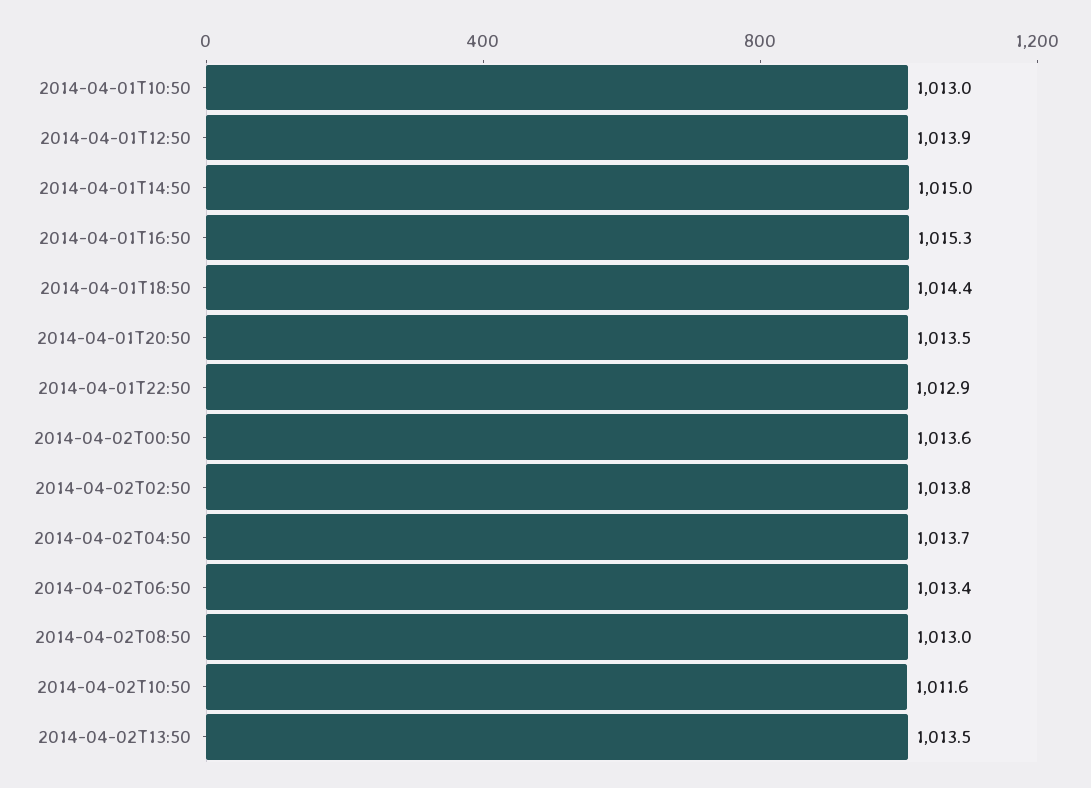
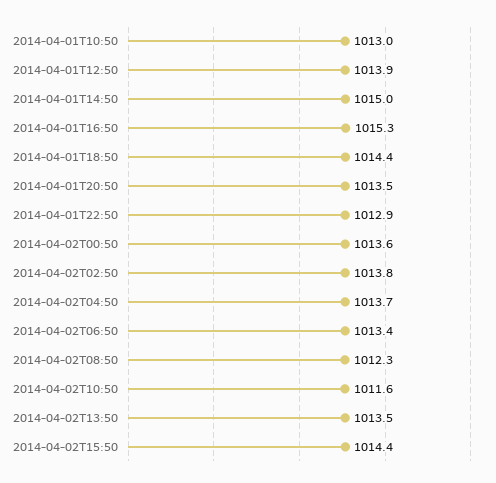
2014-04-02T08:50: 1013 -> 1012.3
2014-04-02T15:50: none -> 1014.4

